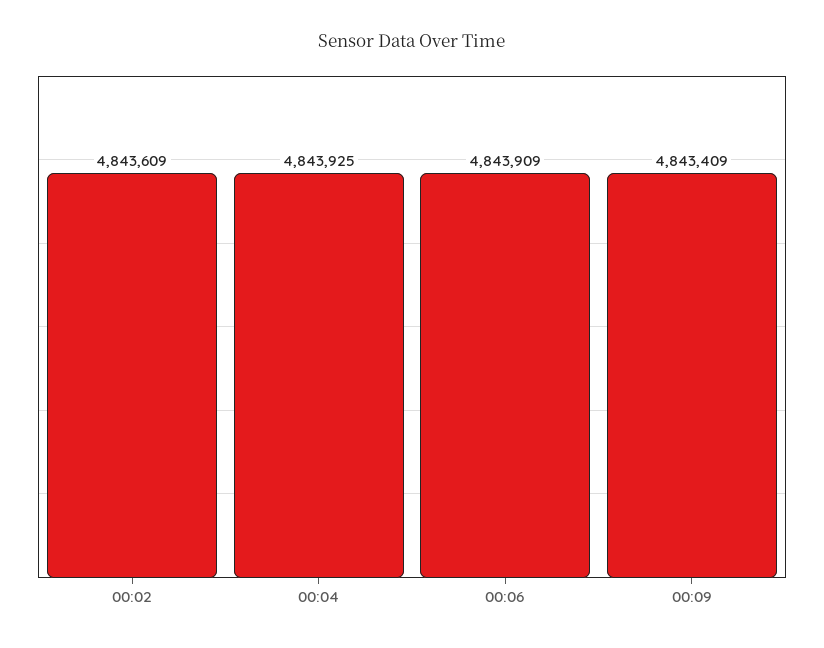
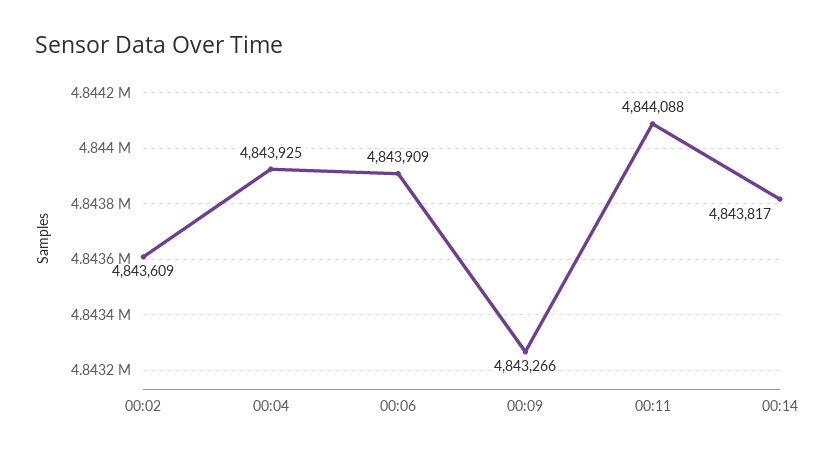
00:09: 4843409 -> 4843266
00:11: none -> 4844088
00:14: none -> 4843817

